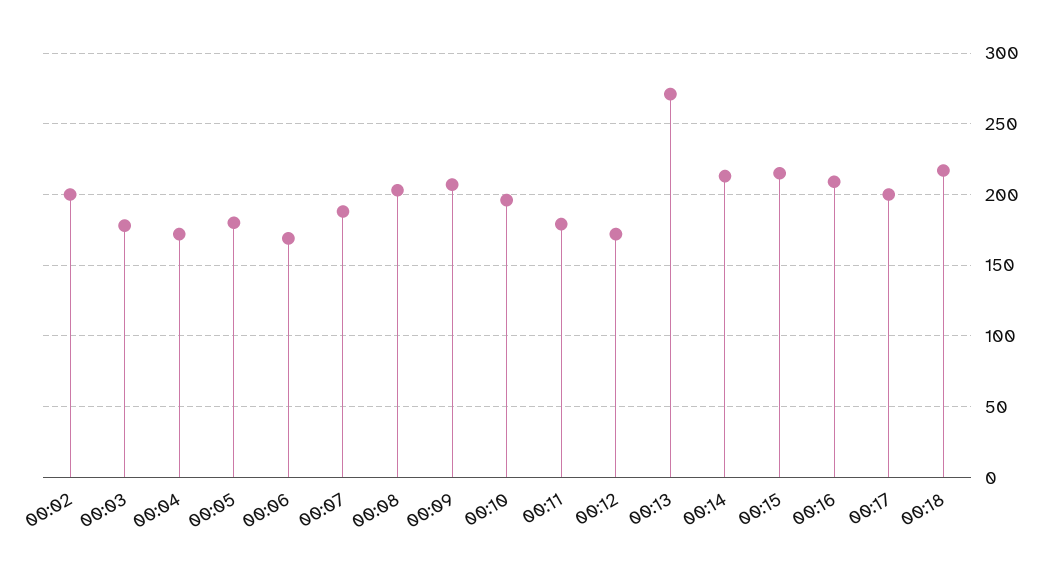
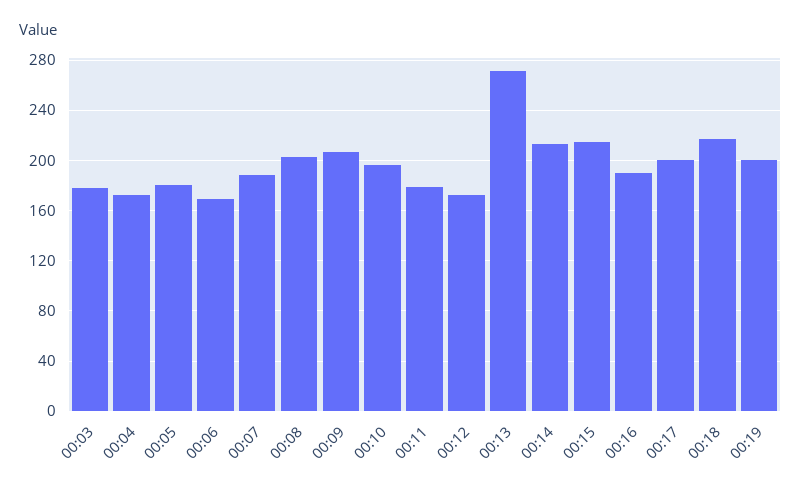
00:02: 200 -> none
00:16: 210 -> 190
00:19: none -> 200

